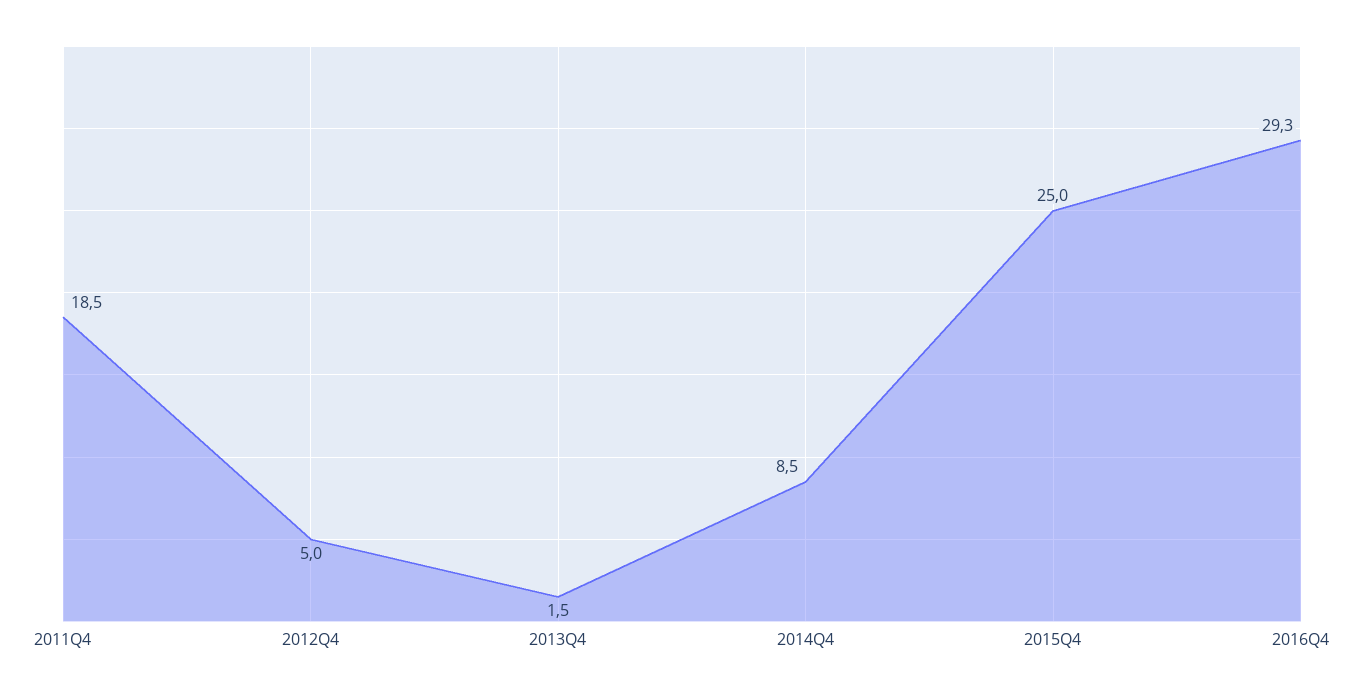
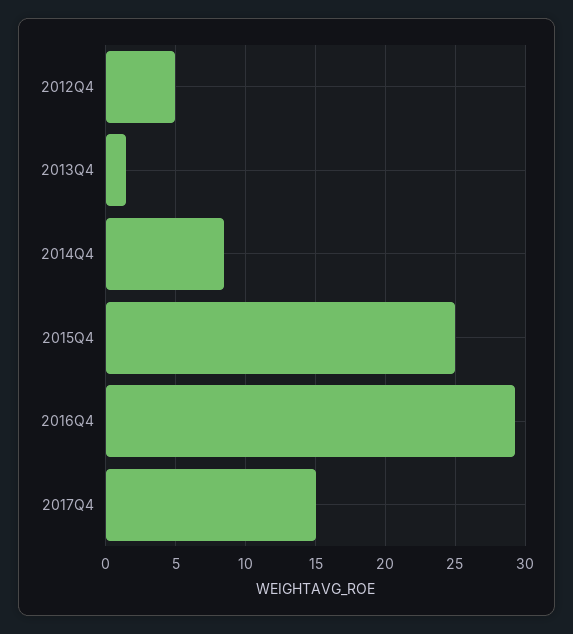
2011Q4: 18.5 -> none
2017Q4: none -> 15

